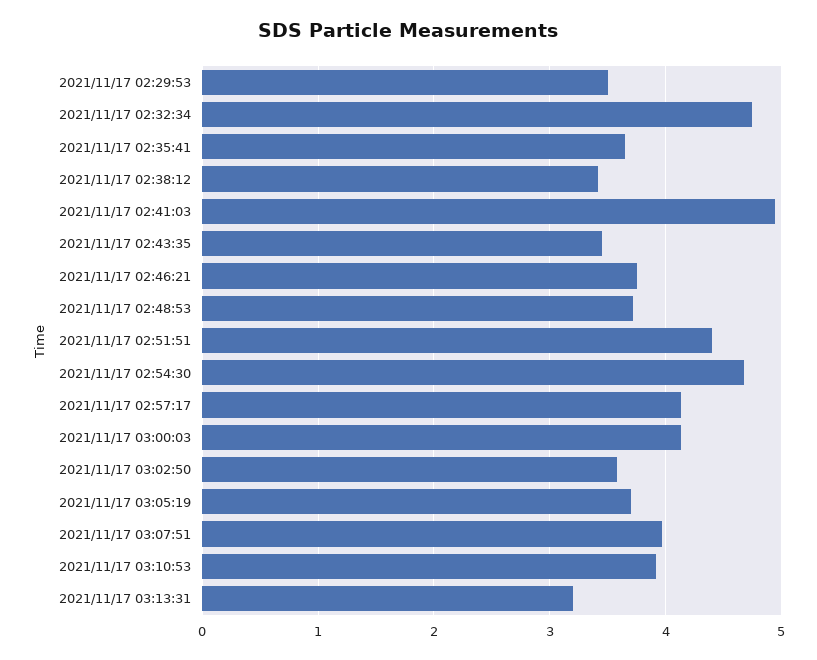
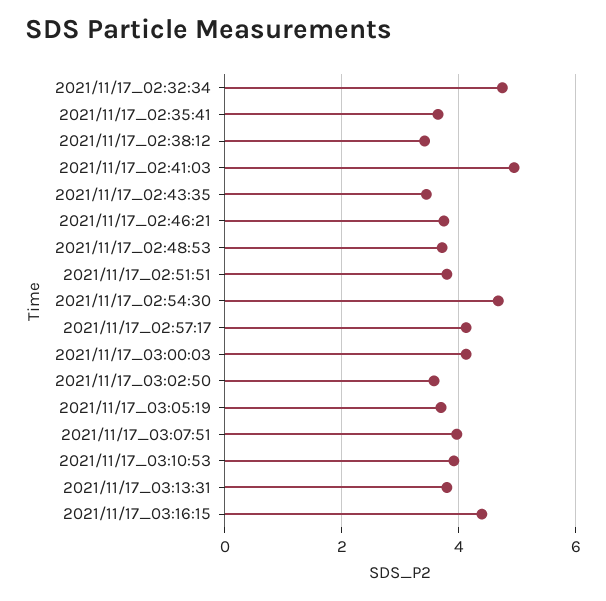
2021/11/17 02:29:53: 3.5 -> none
2021/11/17 02:51:51: 4.4 -> 3.8
2021/11/17 03:13:31: 3.2 -> 3.8
2021/11/17_03:16:15: none -> 4.4

